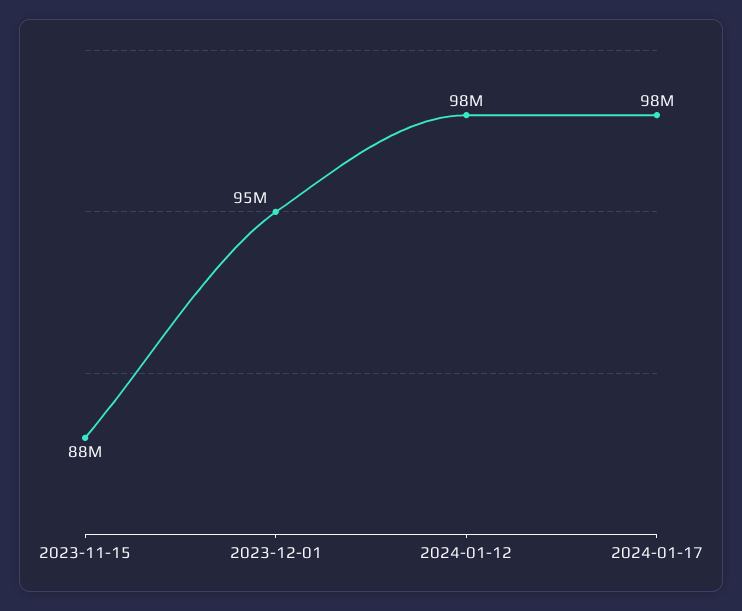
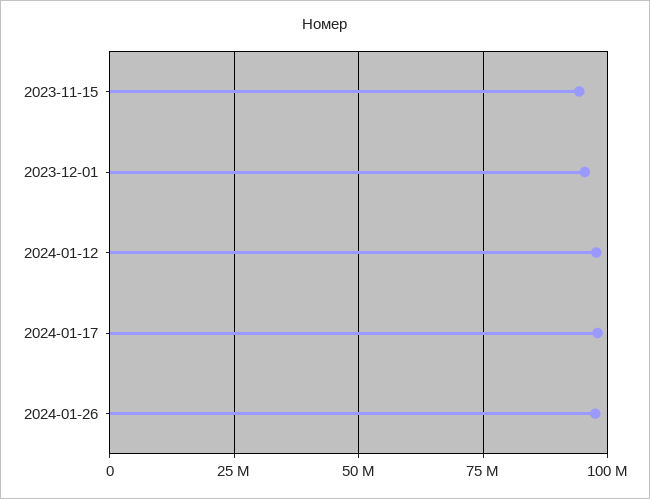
2023-11-15: 88000000 -> 95000000
2024-01-26: none -> 97500000

